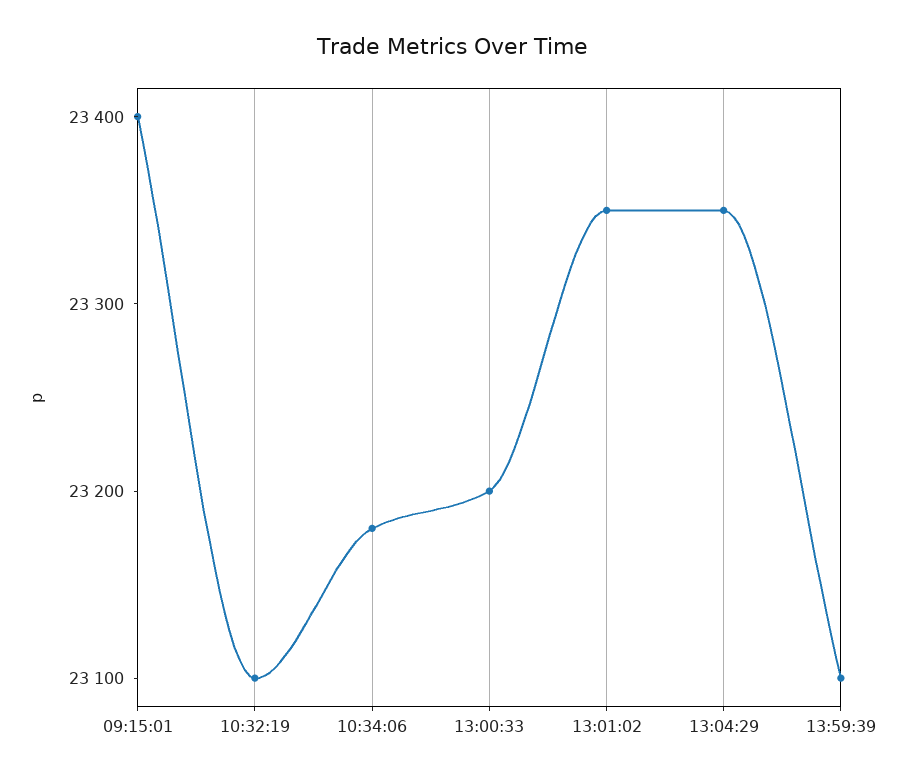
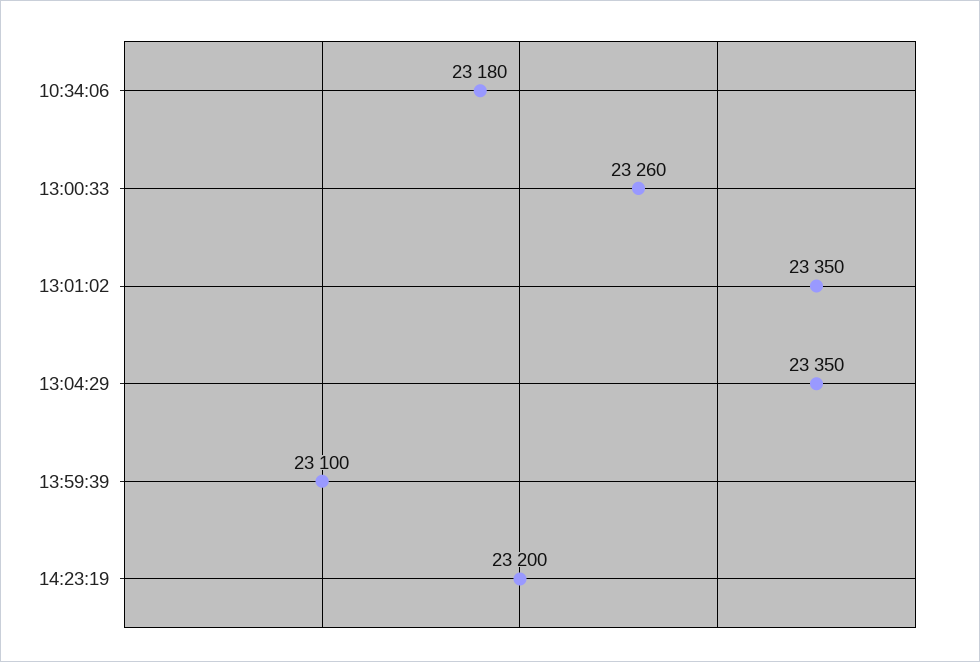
09:15:01: 23400 -> none
10:32:19: 23100 -> none
13:00:33: 23200 -> 23260
14:23:19: none -> 23200

